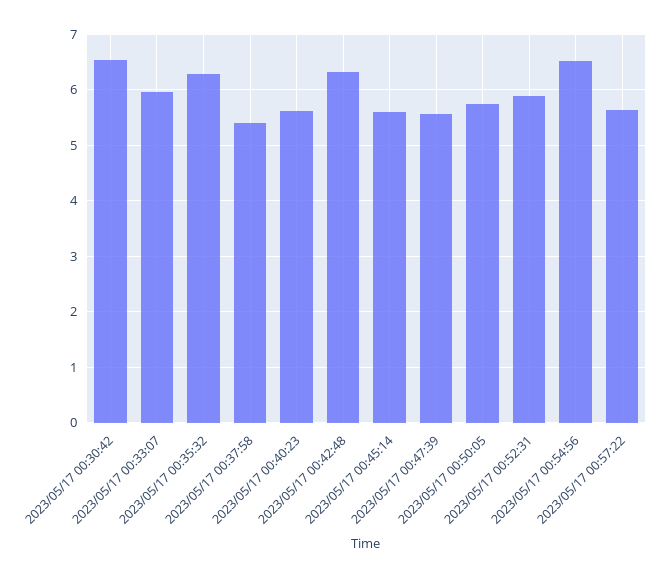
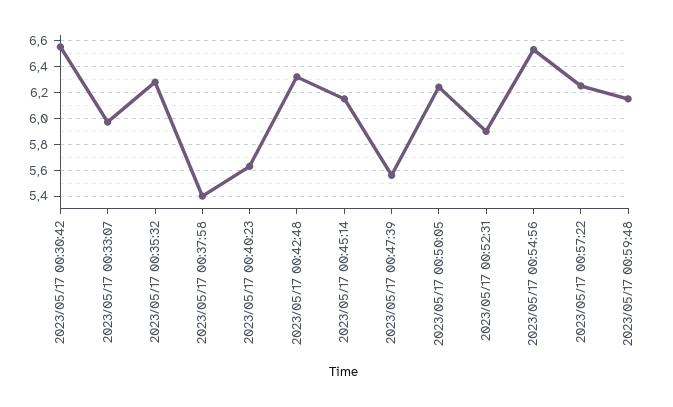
2023/05/17 00:45:14: 5.6 -> 6.15
2023/05/17 00:50:05: 5.8 -> 6.25
2023/05/17 00:57:22: 5.6 -> 6.25
2023/05/17 00:59:48: none -> 6.15

